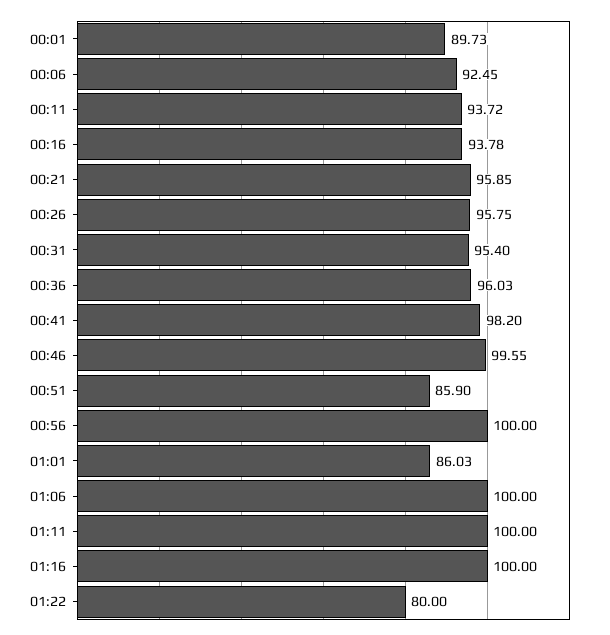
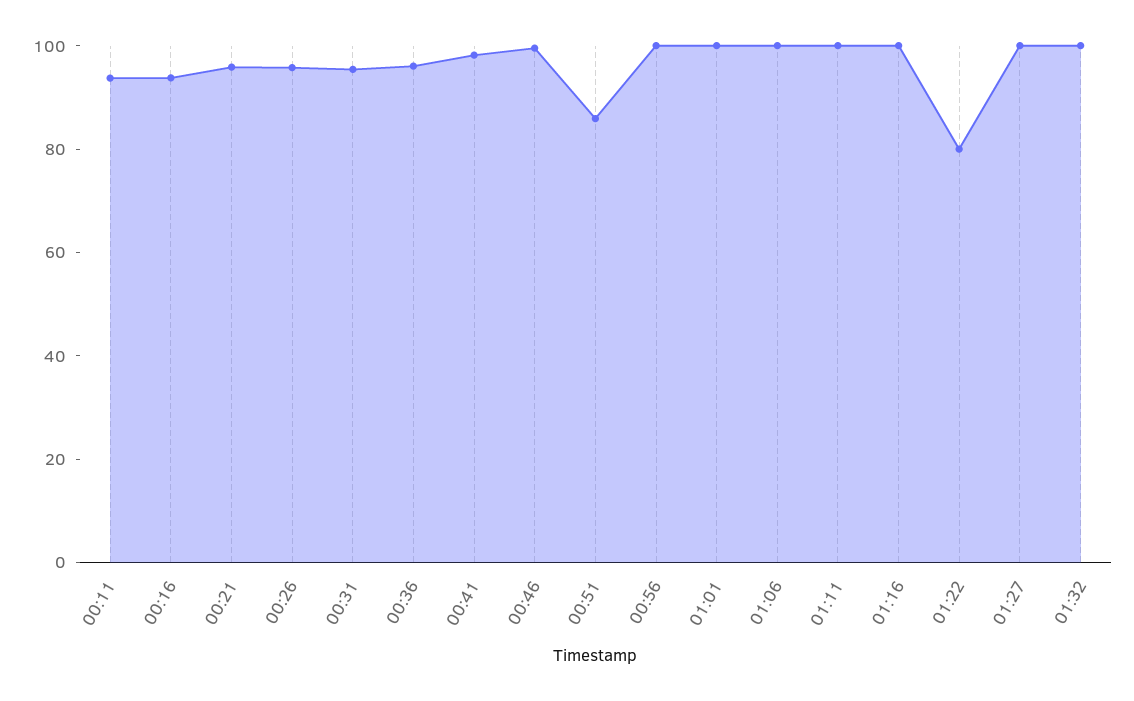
00:01: 89.73 -> none
00:06: 92.45 -> none
01:01: 86.03 -> 100
01:27: none -> 100
01:32: none -> 100

